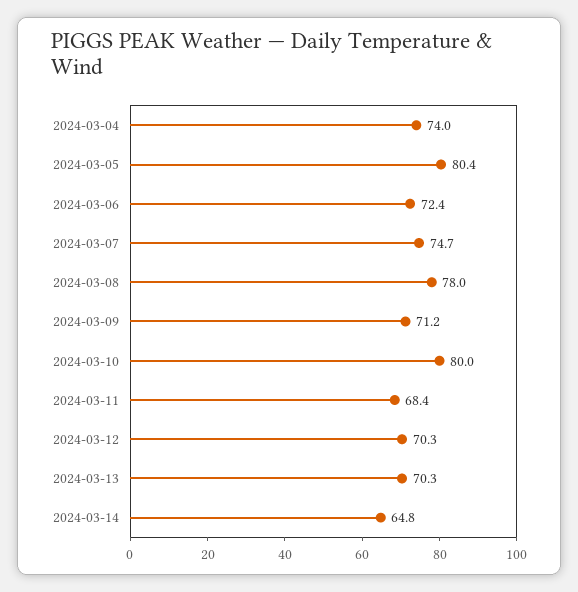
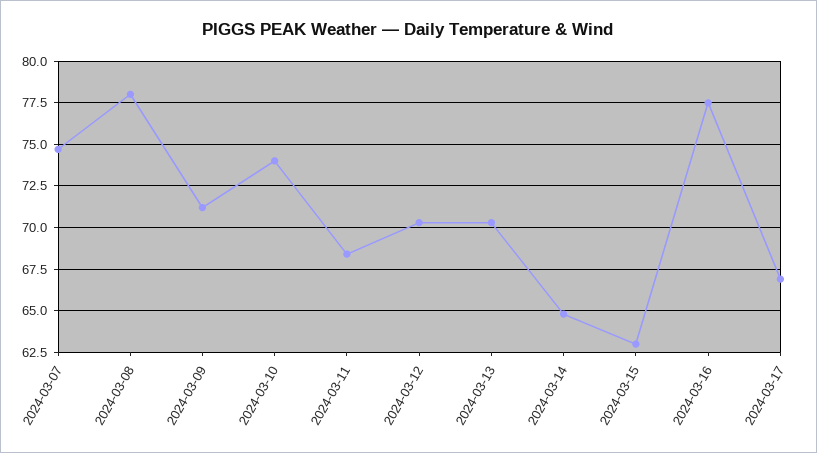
2024-03-04: 74 -> none
2024-03-05: 80.4 -> none
2024-03-06: 72.4 -> none
2024-03-10: 80 -> 74
2024-03-15: none -> 63
2024-03-16: none -> 77.5
2024-03-17: none -> 67

